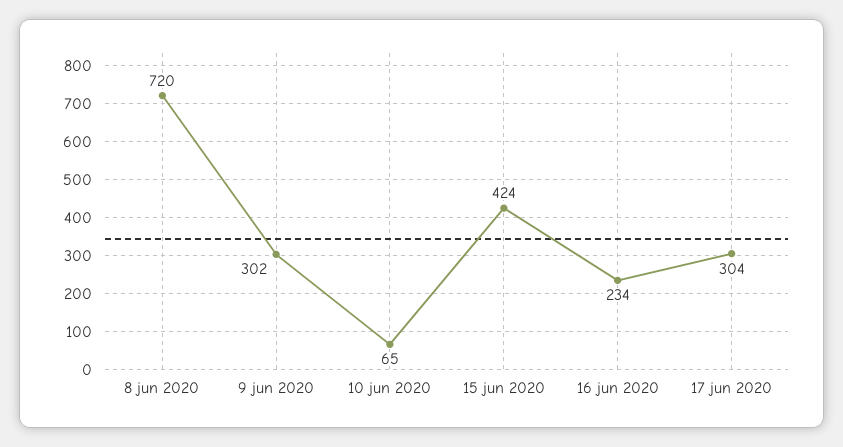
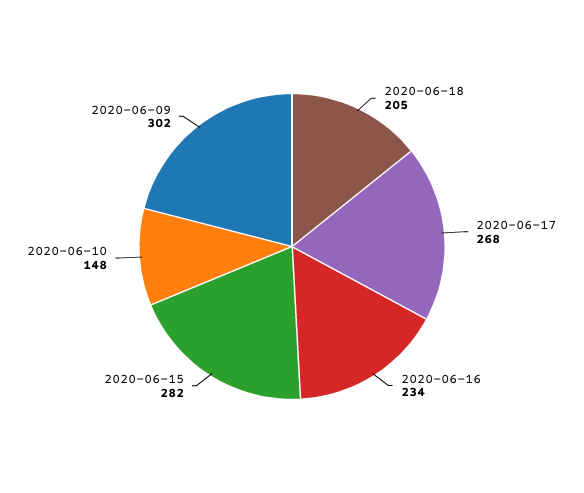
8 jun 2020: 720 -> none
10 jun 2020: 65 -> 148
15 jun 2020: 424 -> 282
17 jun 2020: 304 -> 268
2020-06-18: none -> 205

